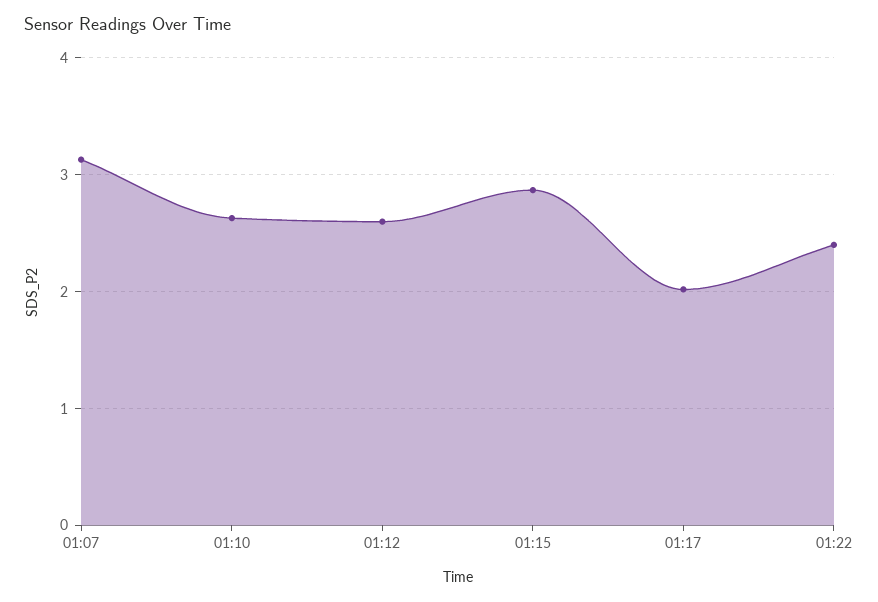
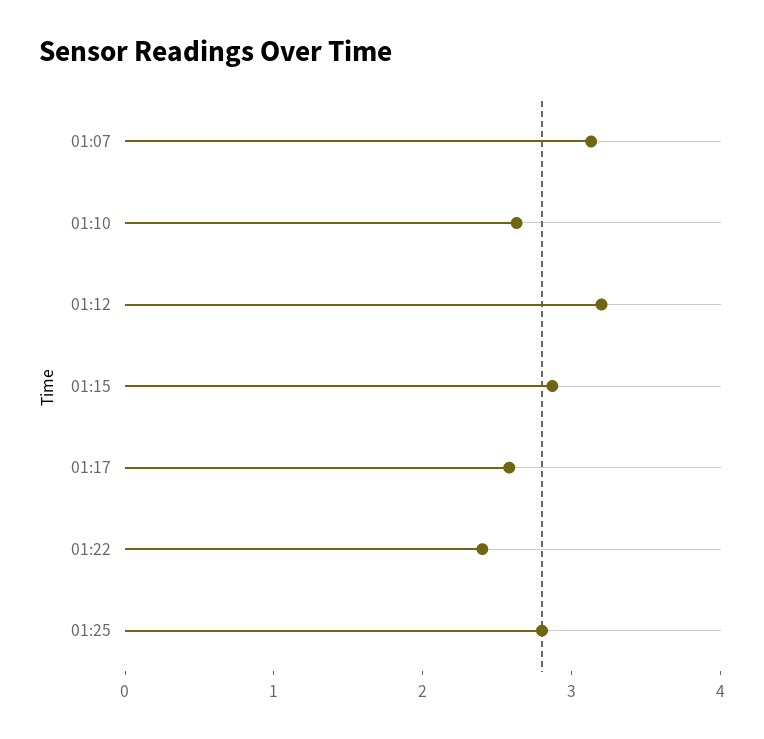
01:12: 2.6 -> 3.2
01:17: 2 -> 2.6
01:25: none -> 2.8

